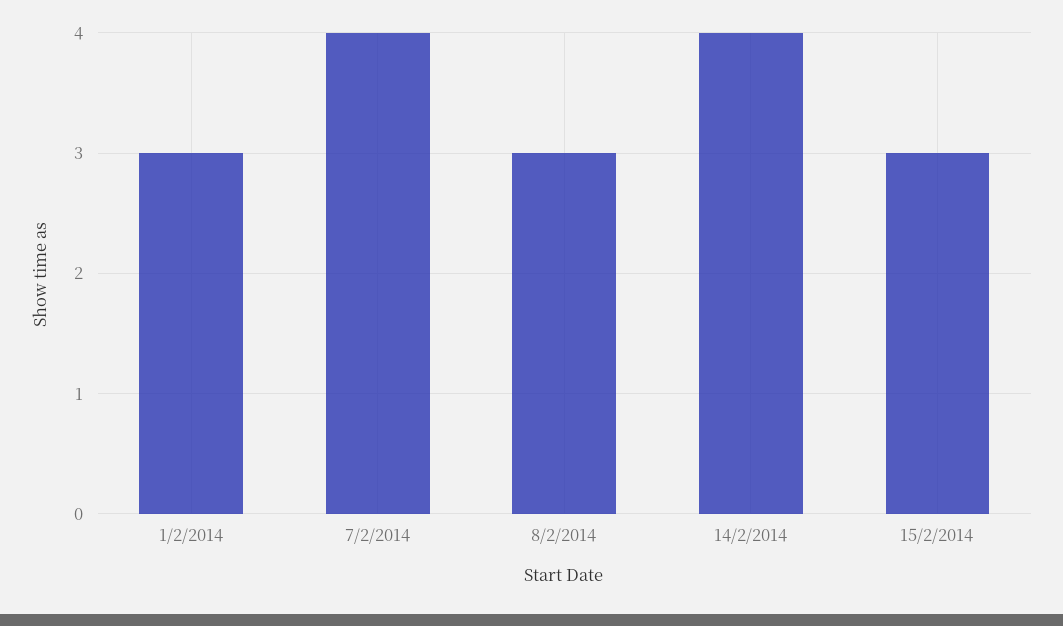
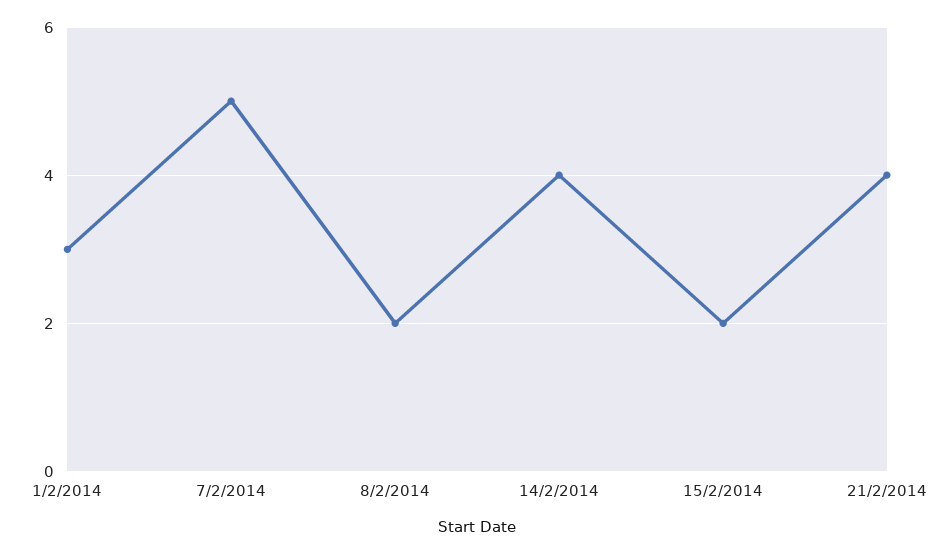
7/2/2014: 4 -> 5
8/2/2014: 3 -> 2
15/2/2014: 3 -> 2
21/2/2014: none -> 4

